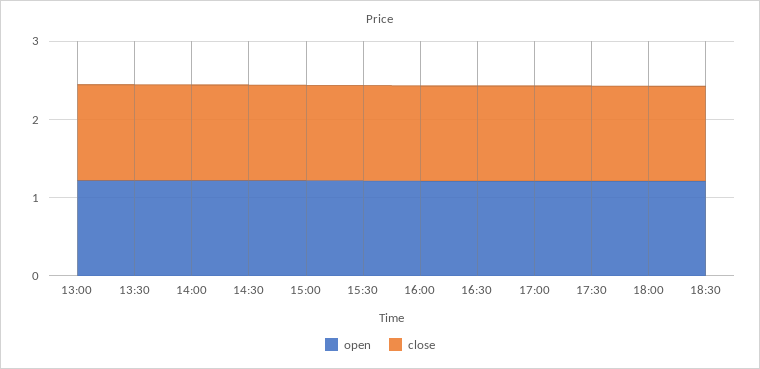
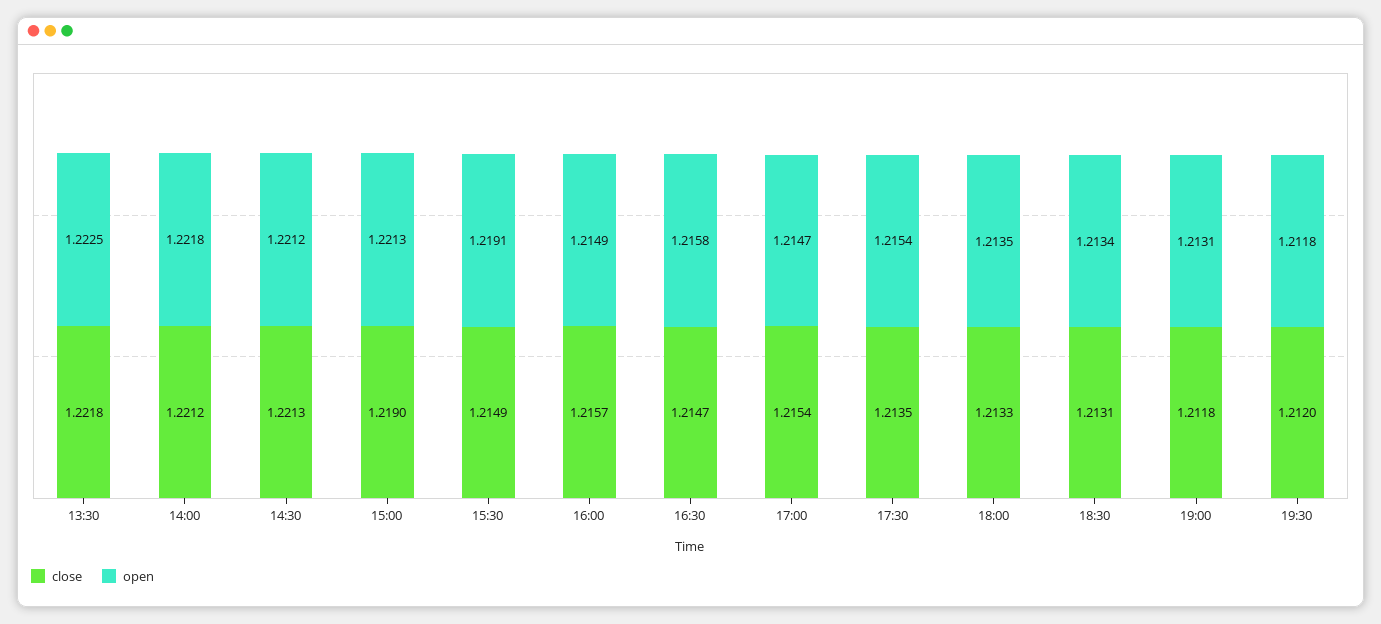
open, 13:00: 1.2 -> none
close, 13:00: 1.2 -> none
close, 19:00: none -> 1.2118
open, 19:00: none -> 1.2131
close, 19:30: none -> 1.212
open, 19:30: none -> 1.2118

